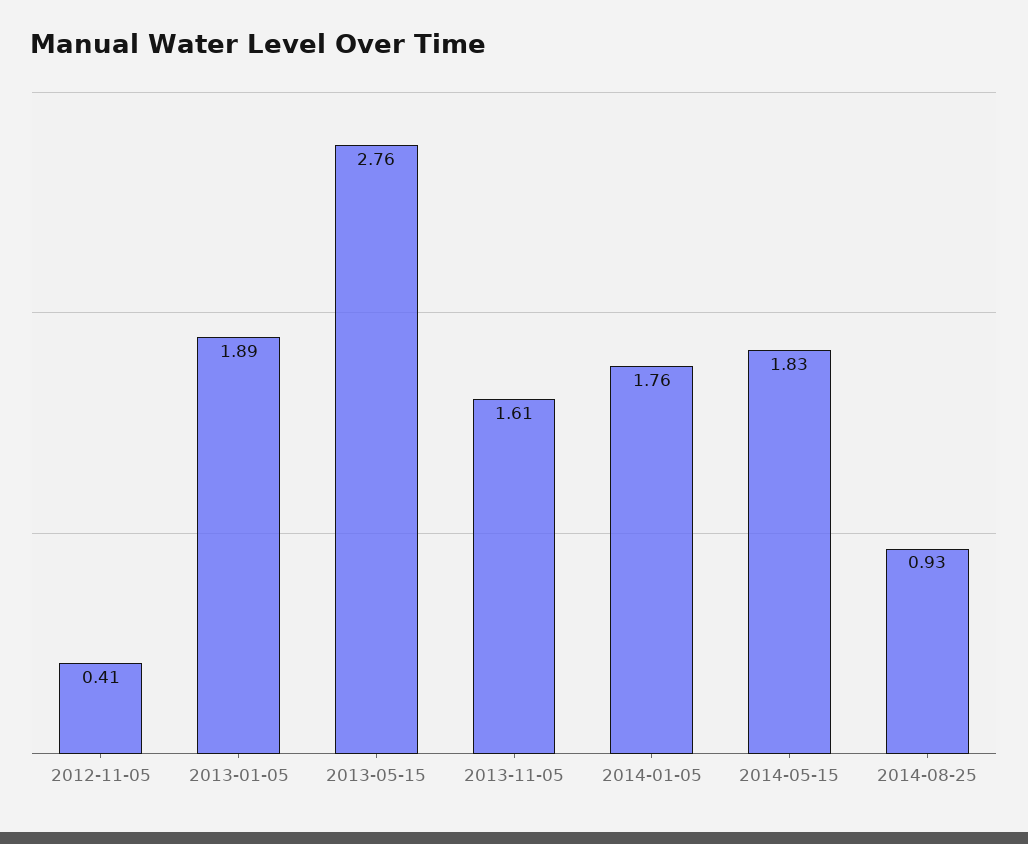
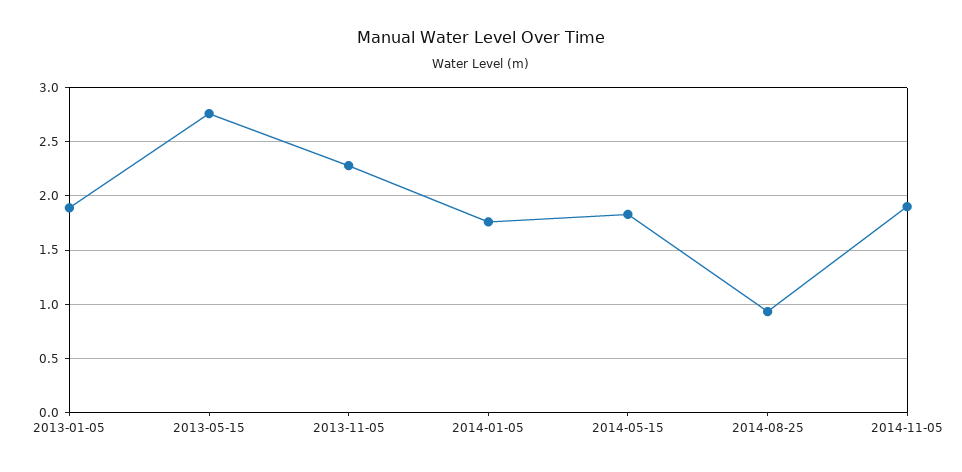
2012-11-05: 0.41 -> none
2013-11-05: 1.61 -> 2.3
2014-11-05: none -> 1.9

